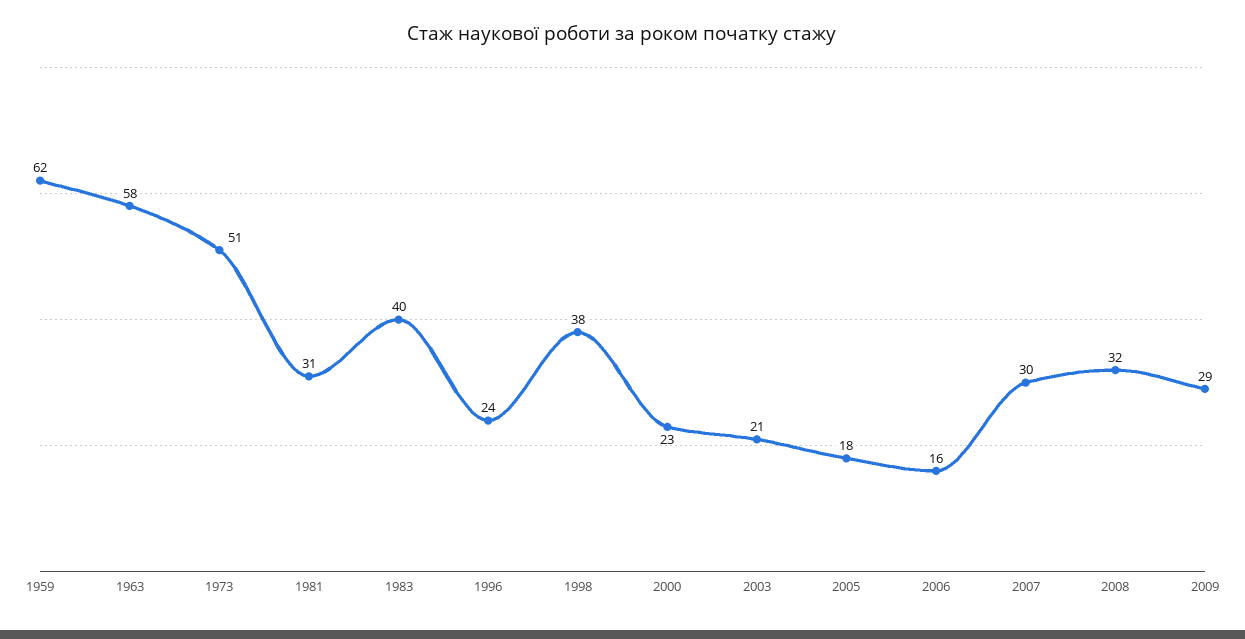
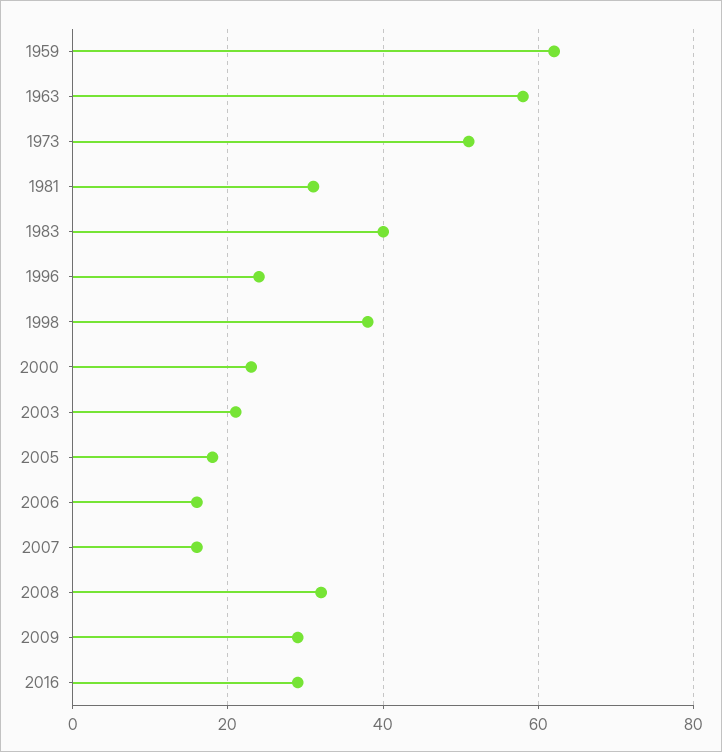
2007: 30 -> 15
2016: none -> 30

